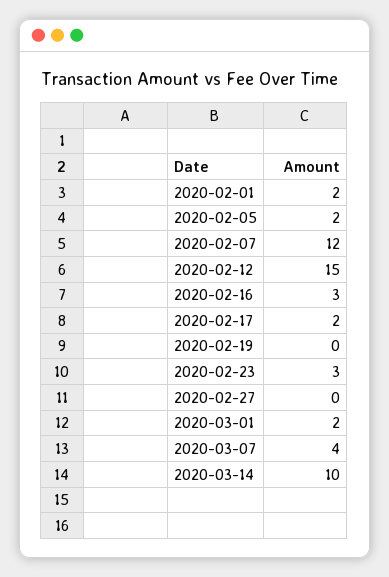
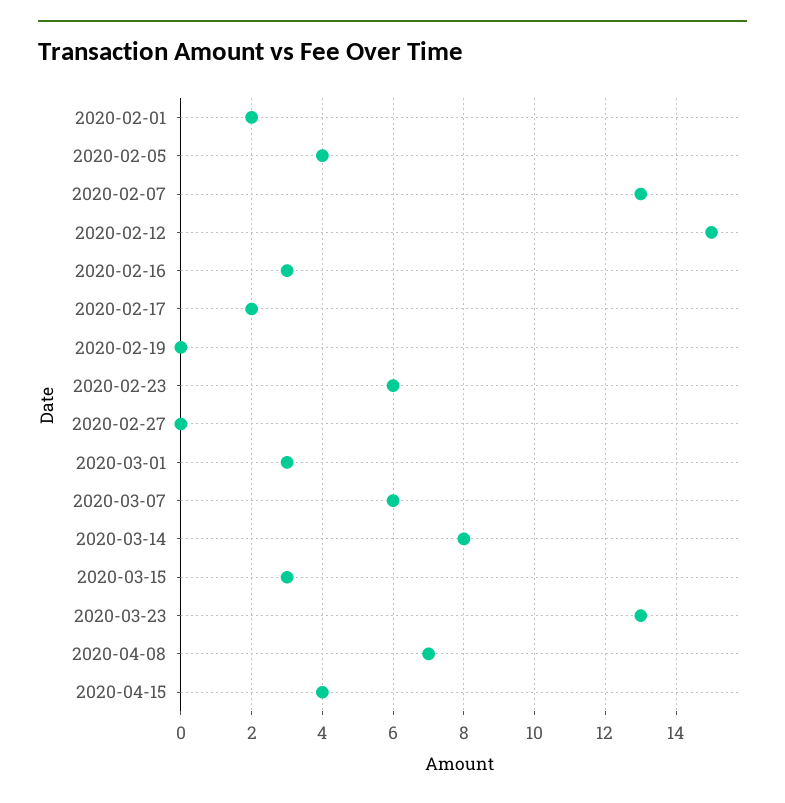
2020-02-05: 2 -> 4
2020-02-07: 12 -> 13
2020-02-23: 3 -> 6
2020-03-01: 2 -> 3
2020-03-07: 4 -> 6
2020-03-14: 10 -> 8
2020-03-15: none -> 3
2020-03-23: none -> 13
2020-04-08: none -> 7
2020-04-15: none -> 4

